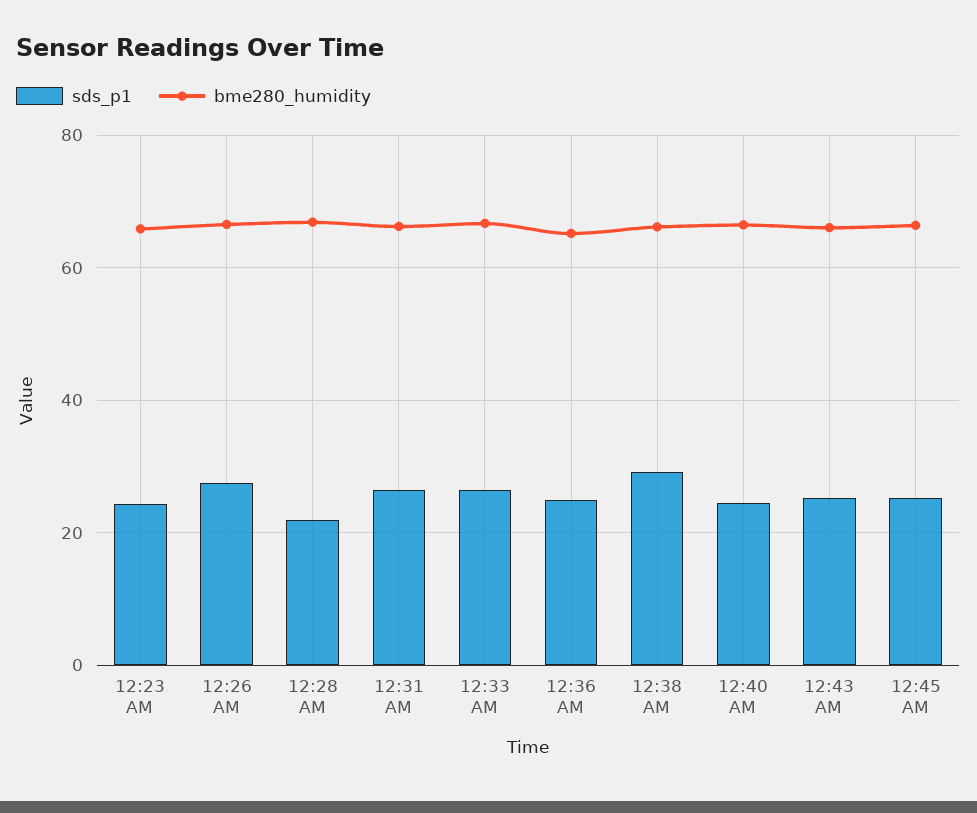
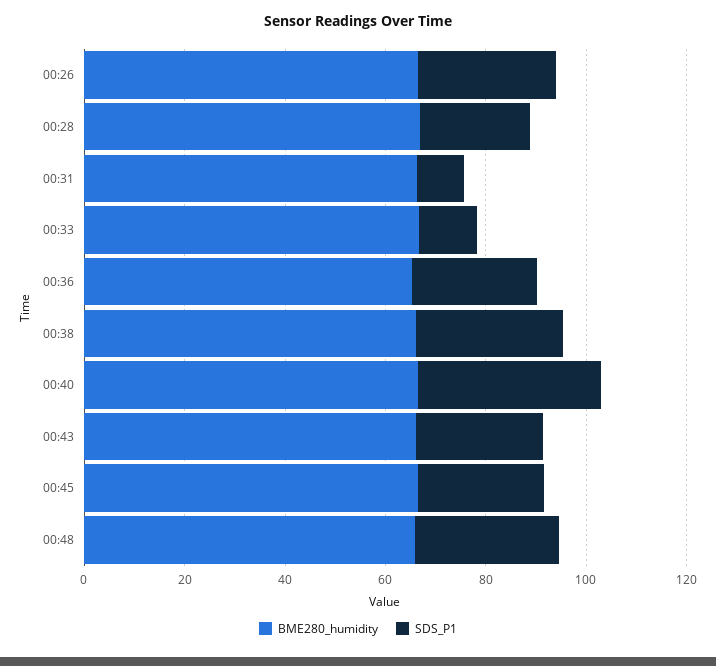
sds_p1, 12:23 AM: 24 -> none
bme280_humidity, 12:23 AM: 66 -> none
sds_p1, 12:31 AM: 26 -> 10
sds_p1, 12:33 AM: 26 -> 10
sds_p1, 12:40 AM: 24 -> 35
bme280_humidity, 00:48: none -> 65
sds_p1, 00:48: none -> 30

